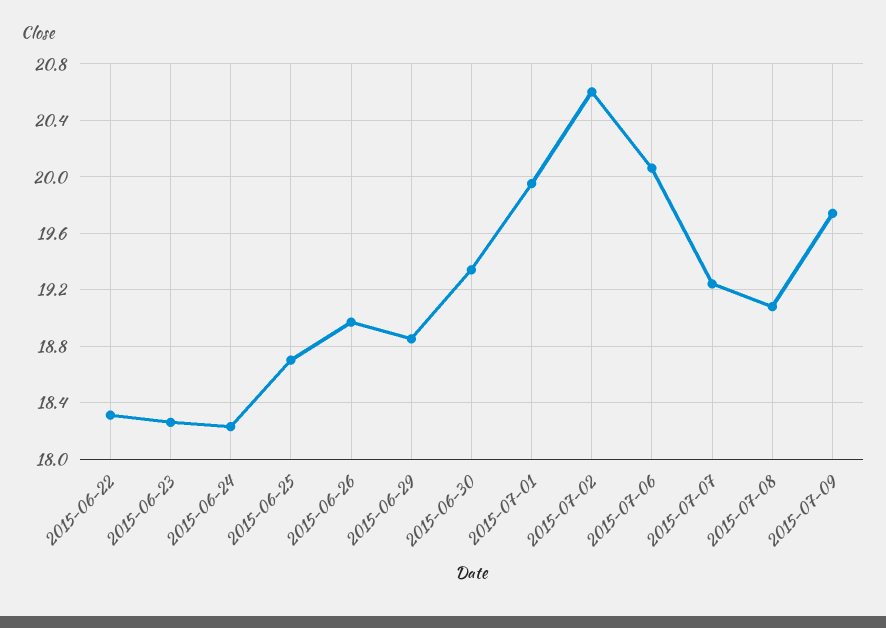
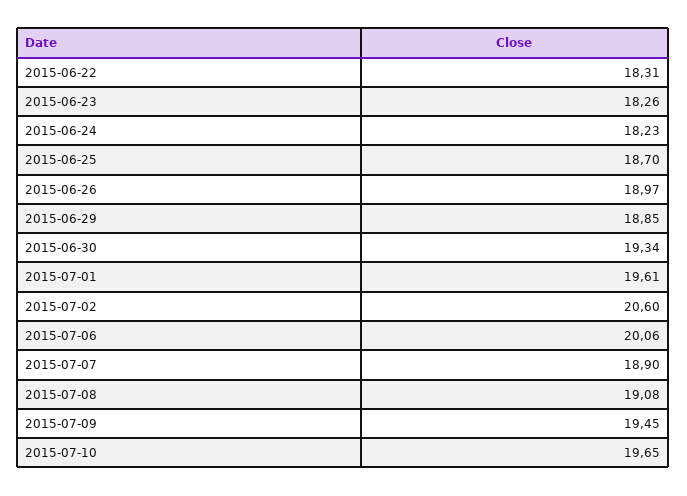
2015-07-01: 19.95 -> 19.61
2015-07-07: 19.25 -> 18.9
2015-07-09: 19.75 -> 19.45
2015-07-10: none -> 19.65

